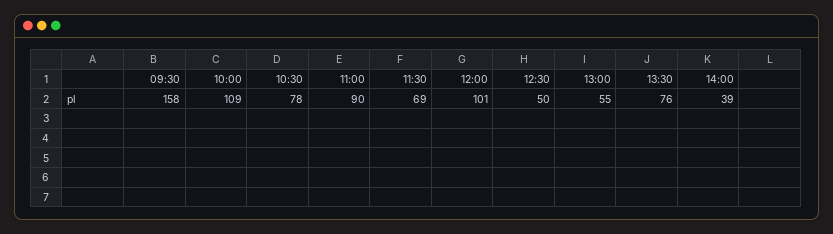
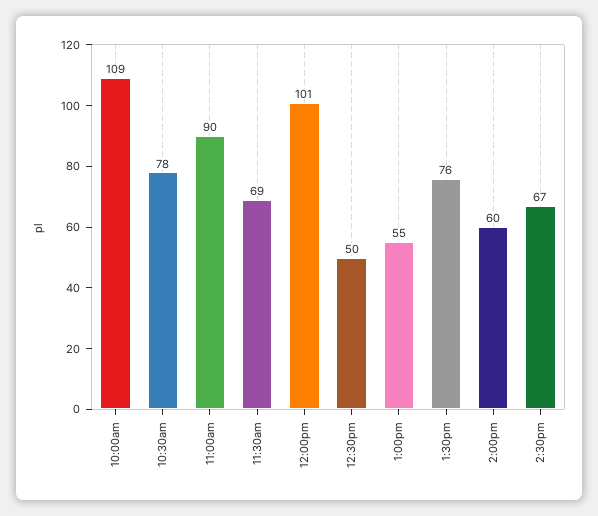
09:30: 158 -> none
14:00: 39 -> 60
2:30pm: none -> 67

